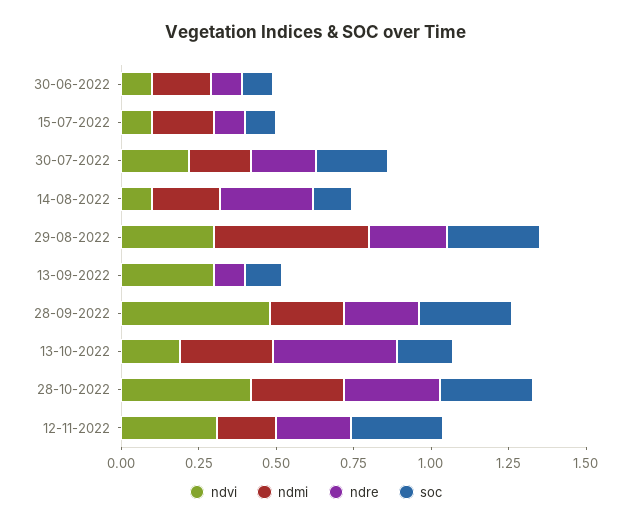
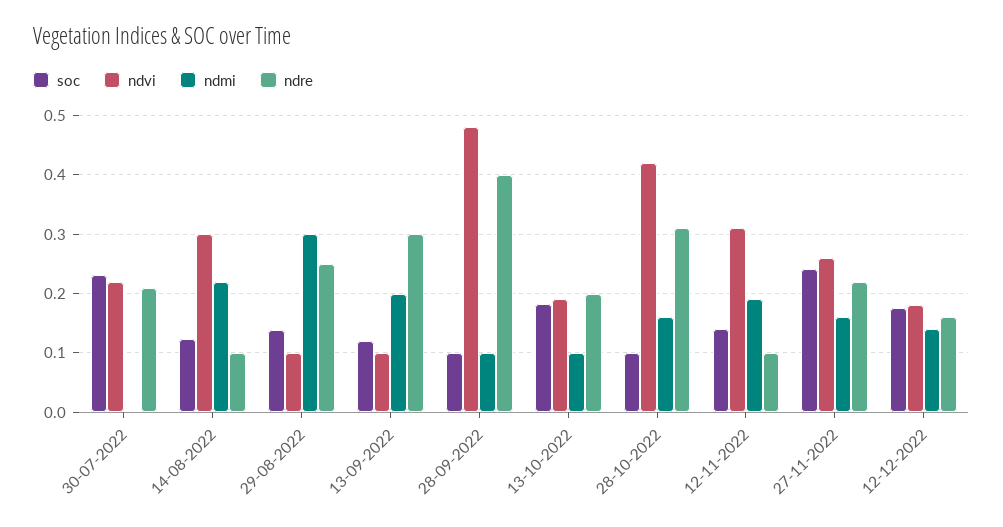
ndvi, 30-06-2022: 0.1 -> none
ndmi, 30-06-2022: 0.2 -> none
ndre, 30-06-2022: 0.1 -> none
soc, 30-06-2022: 0.1 -> none
ndvi, 15-07-2022: 0.1 -> none
ndmi, 15-07-2022: 0.2 -> none
ndre, 15-07-2022: 0.1 -> none
soc, 15-07-2022: 0.1 -> none
ndmi, 30-07-2022: 0.2 -> 0
ndvi, 14-08-2022: 0.1 -> 0.3
ndre, 14-08-2022: 0.3 -> 0.1
ndvi, 29-08-2022: 0.3 -> 0.1
ndmi, 29-08-2022: 0.5 -> 0.3
soc, 29-08-2022: 0.3 -> 0.14
ndvi, 13-09-2022: 0.3 -> 0.1
ndmi, 13-09-2022: 0 -> 0.2
ndre, 13-09-2022: 0.1 -> 0.3
ndmi, 28-09-2022: 0.25 -> 0.1
ndre, 28-09-2022: 0.25 -> 0.4
soc, 28-09-2022: 0.3 -> 0.1
ndmi, 13-10-2022: 0.3 -> 0.1
ndre, 13-10-2022: 0.4 -> 0.2
ndmi, 28-10-2022: 0.3 -> 0.16
soc, 28-10-2022: 0.3 -> 0.1
ndre, 12-11-2022: 0.25 -> 0.1
soc, 12-11-2022: 0.3 -> 0.14
soc, 27-11-2022: none -> 0.24
ndvi, 27-11-2022: none -> 0.26
ndmi, 27-11-2022: none -> 0.16
ndre, 27-11-2022: none -> 0.22
soc, 12-12-2022: none -> 0.18
ndvi, 12-12-2022: none -> 0.18
ndmi, 12-12-2022: none -> 0.14
ndre, 12-12-2022: none -> 0.16

